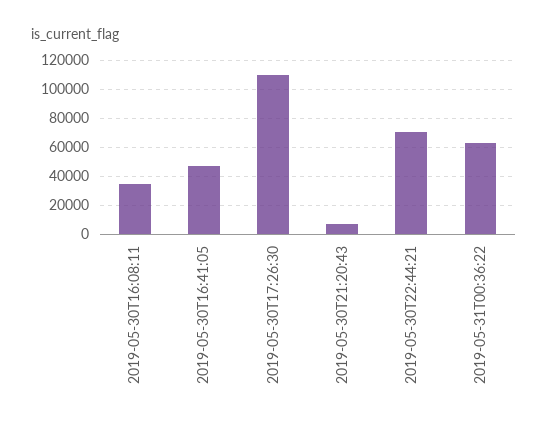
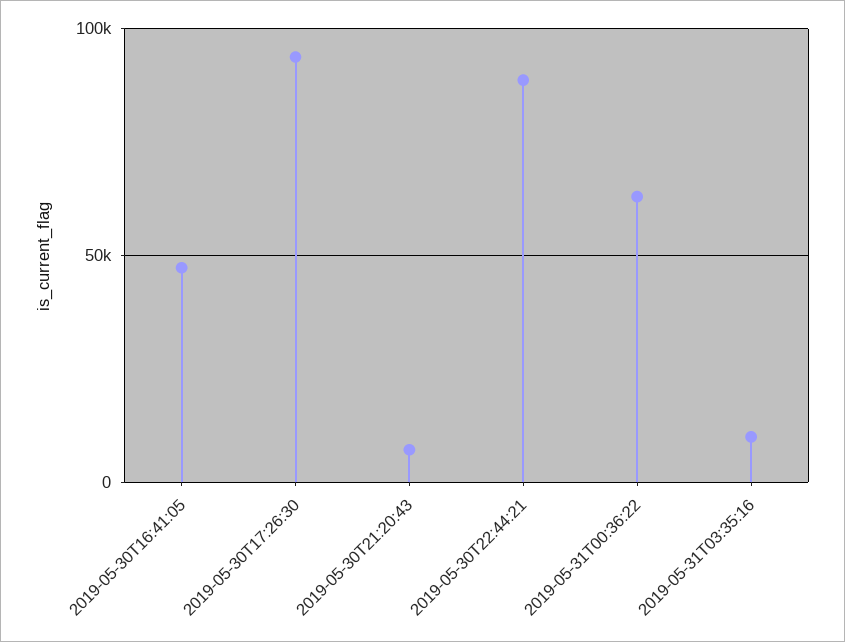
2019-05-30T16:08:11: 35000 -> none
2019-05-30T17:26:30: 110000 -> 95000
2019-05-30T22:44:21: 70000 -> 90000
2019-05-31T03:35:16: none -> 10000

